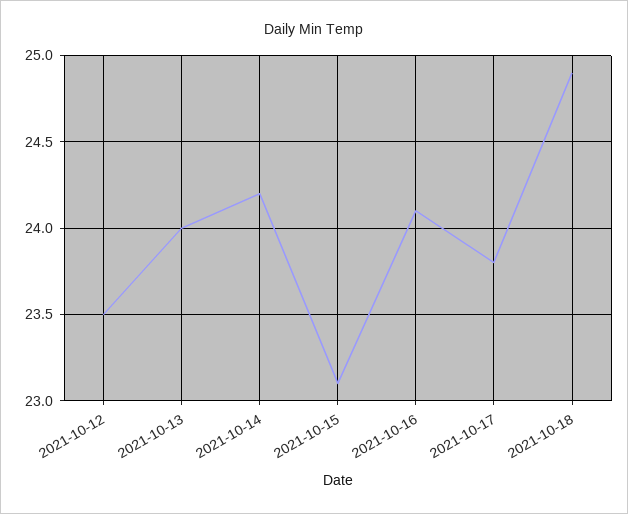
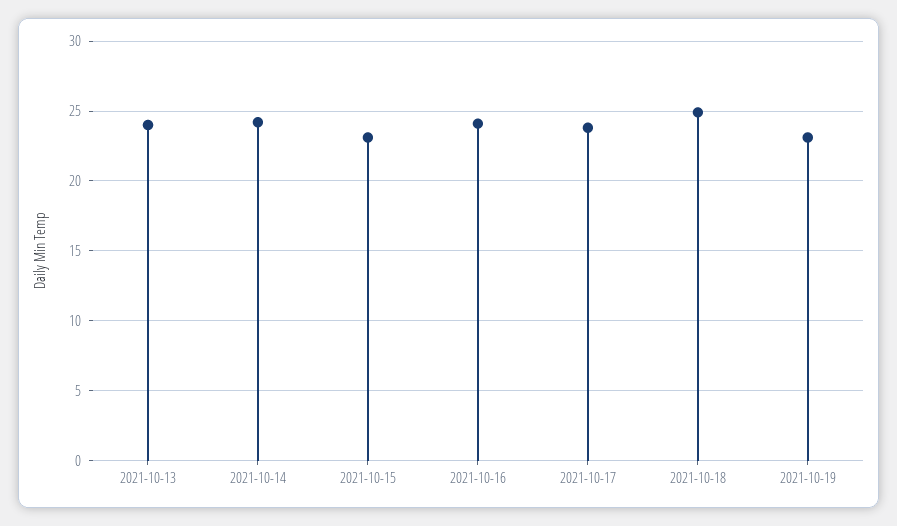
2021-10-12: 23.5 -> none
2021-10-19: none -> 23

